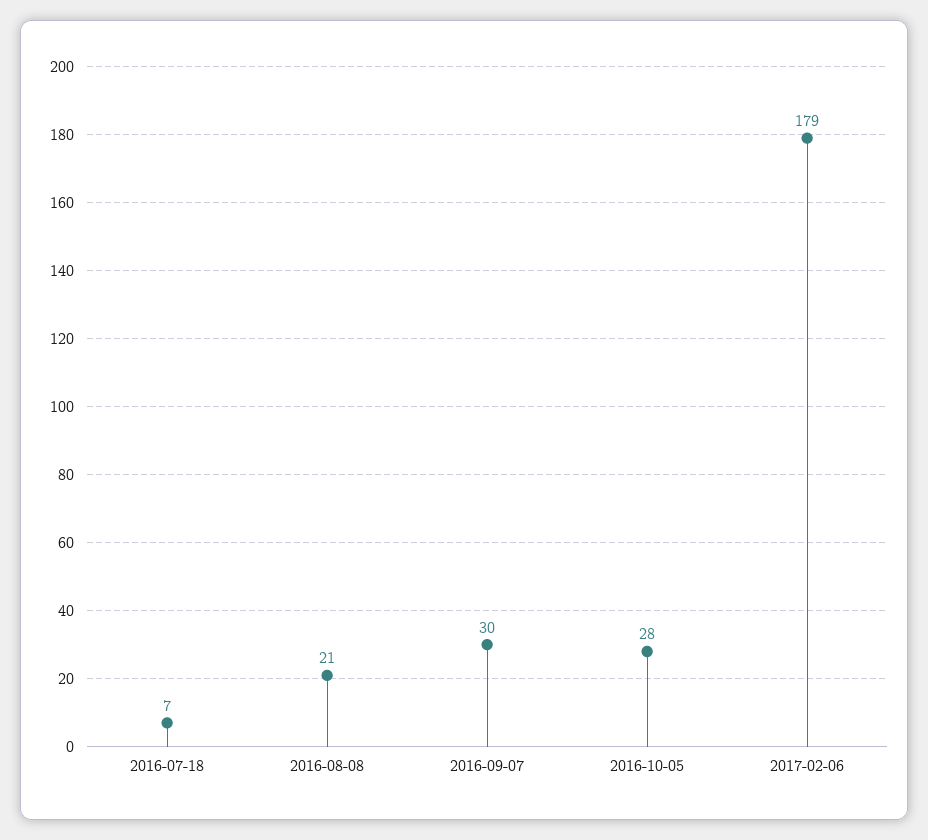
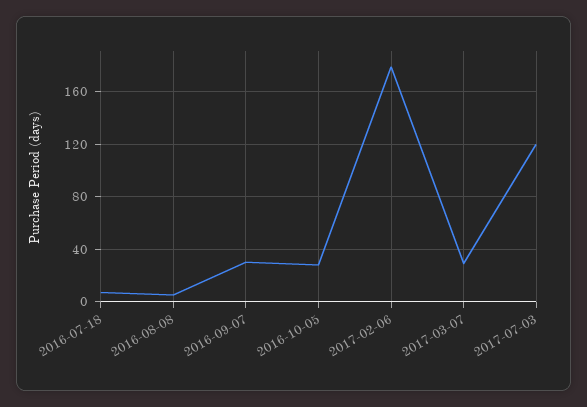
2016-08-08: 21 -> 5
2017-03-07: none -> 30
2017-07-03: none -> 120

